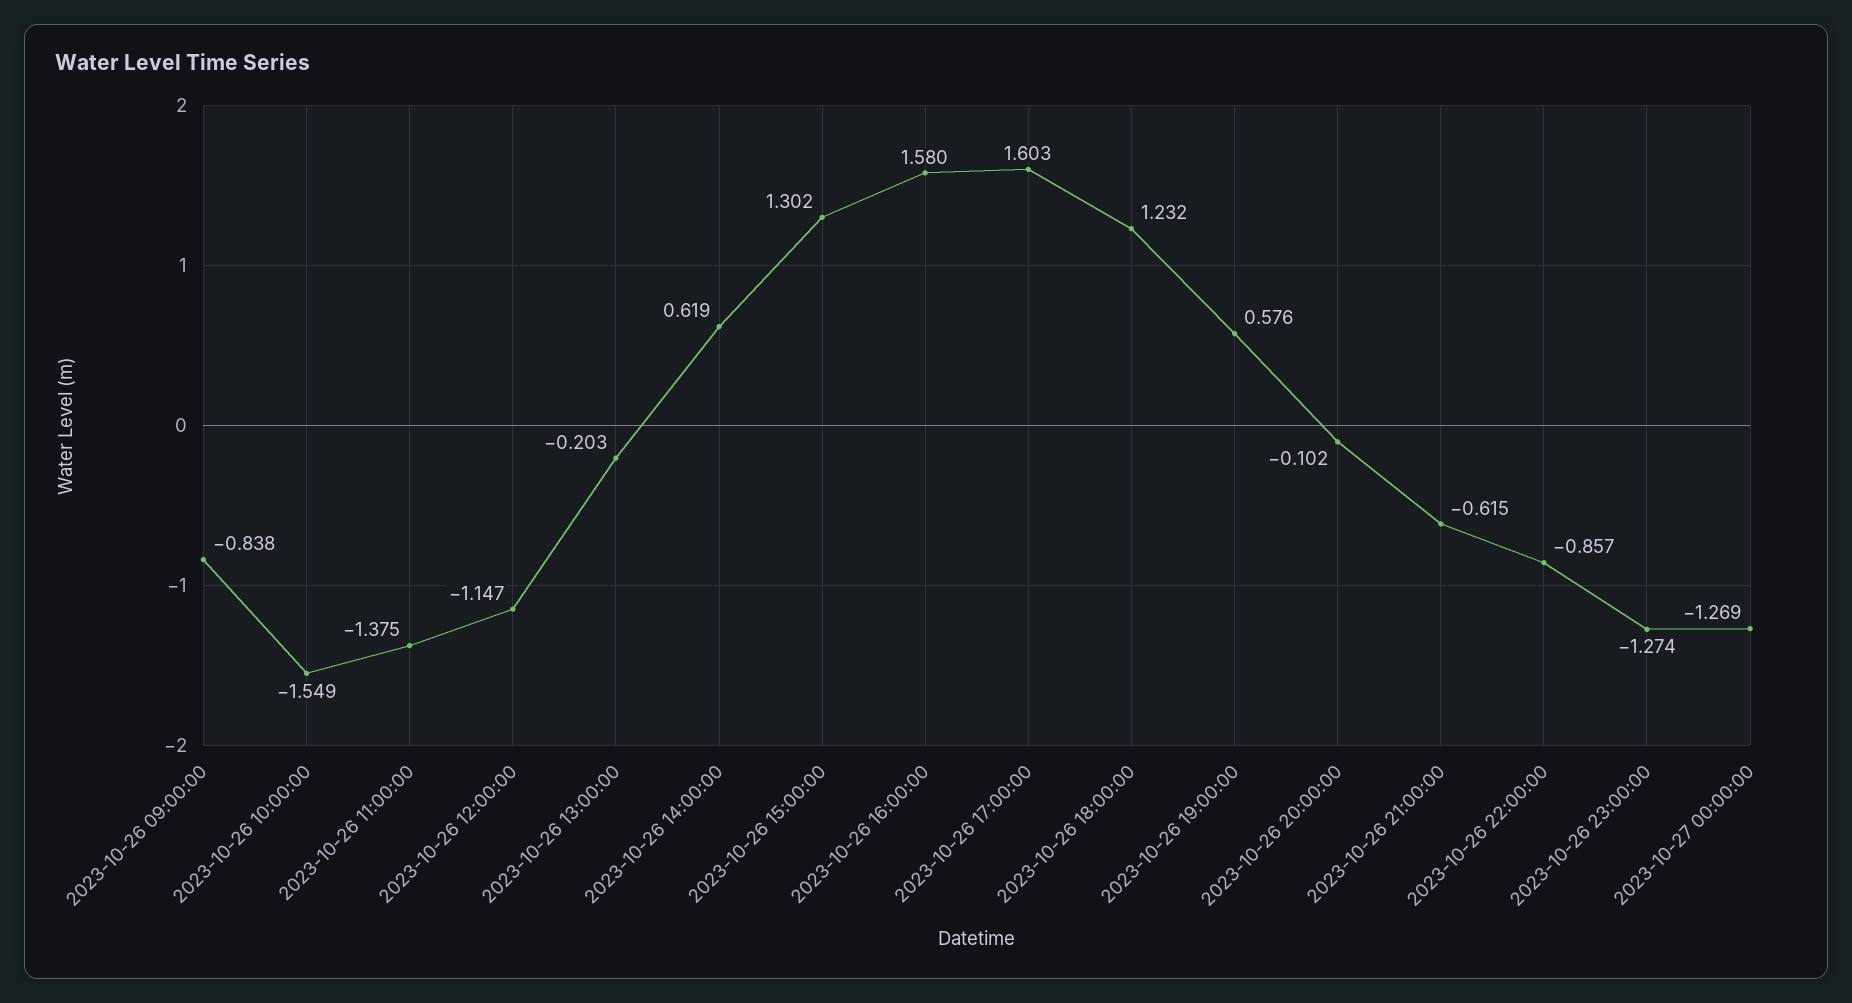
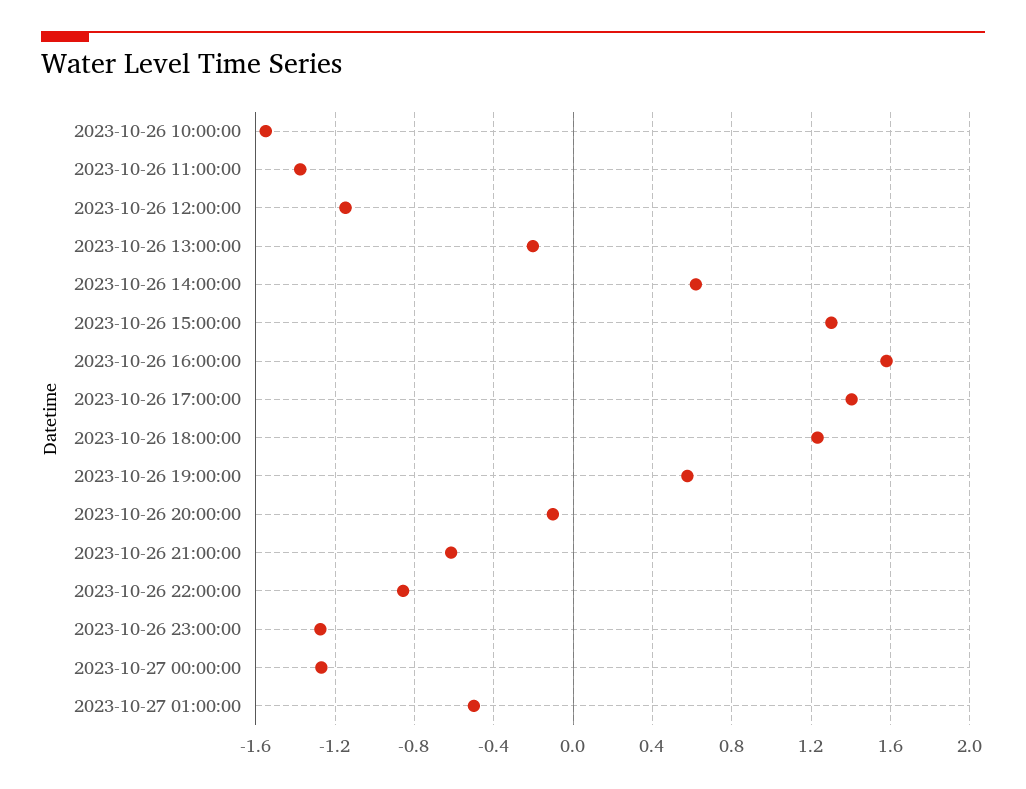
2023-10-26 09:00:00: -0.838 -> none
2023-10-26 17:00:00: 1.603 -> 1.4
2023-10-27 01:00:00: none -> -0.5

